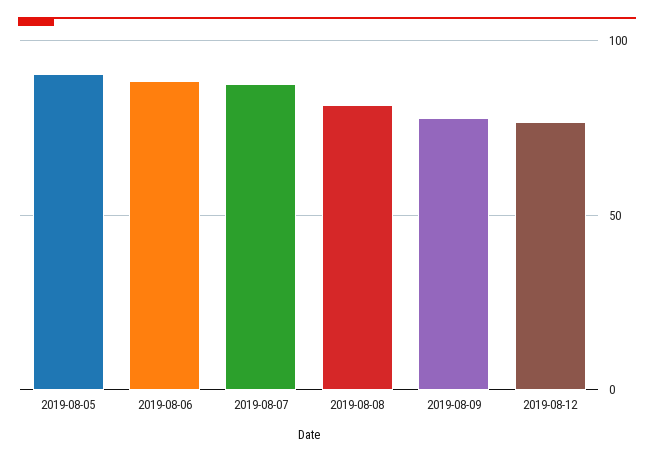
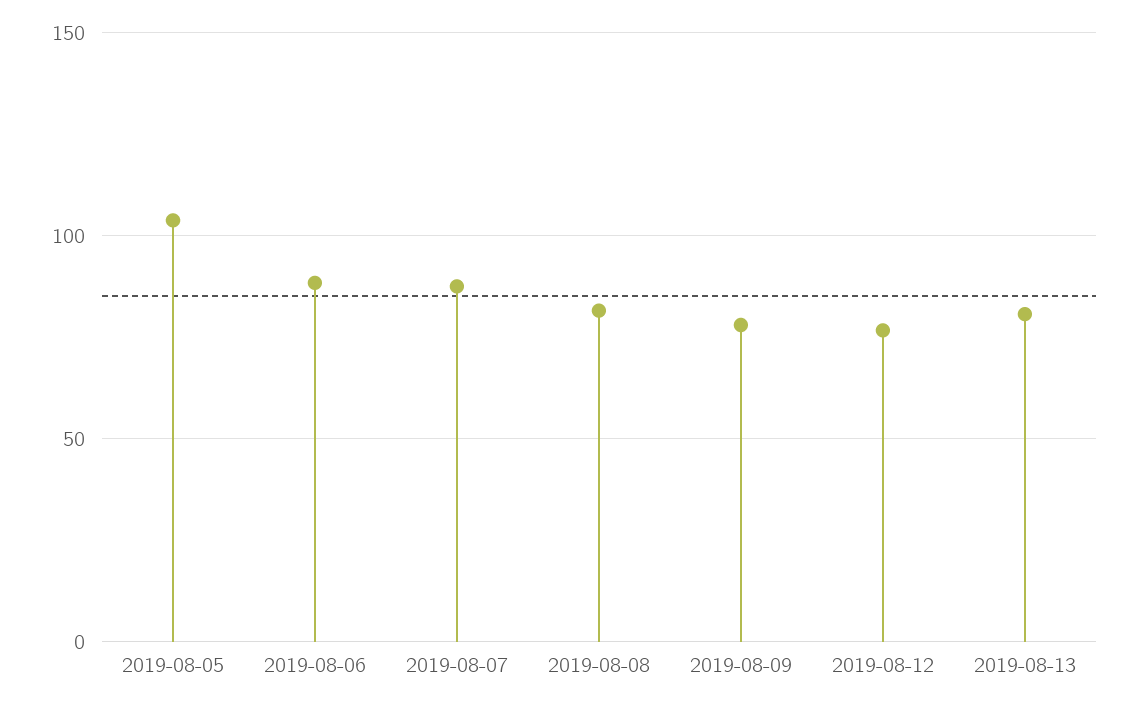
2019-08-05: 90 -> 105
2019-08-13: none -> 80

